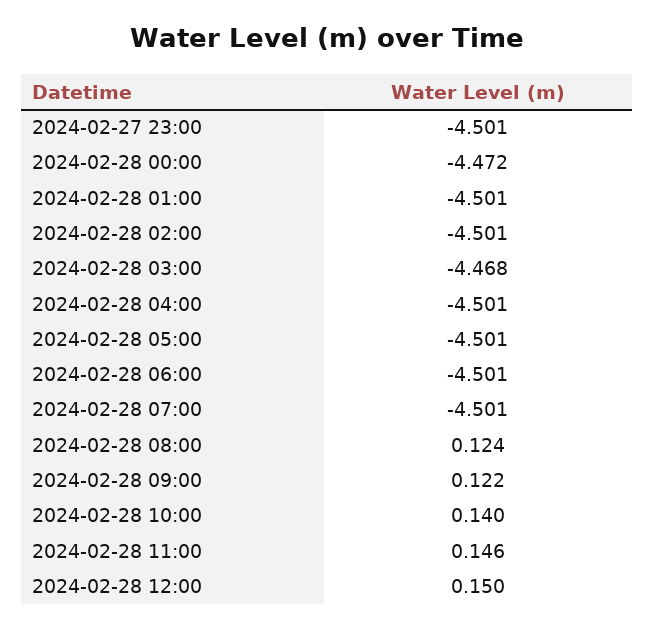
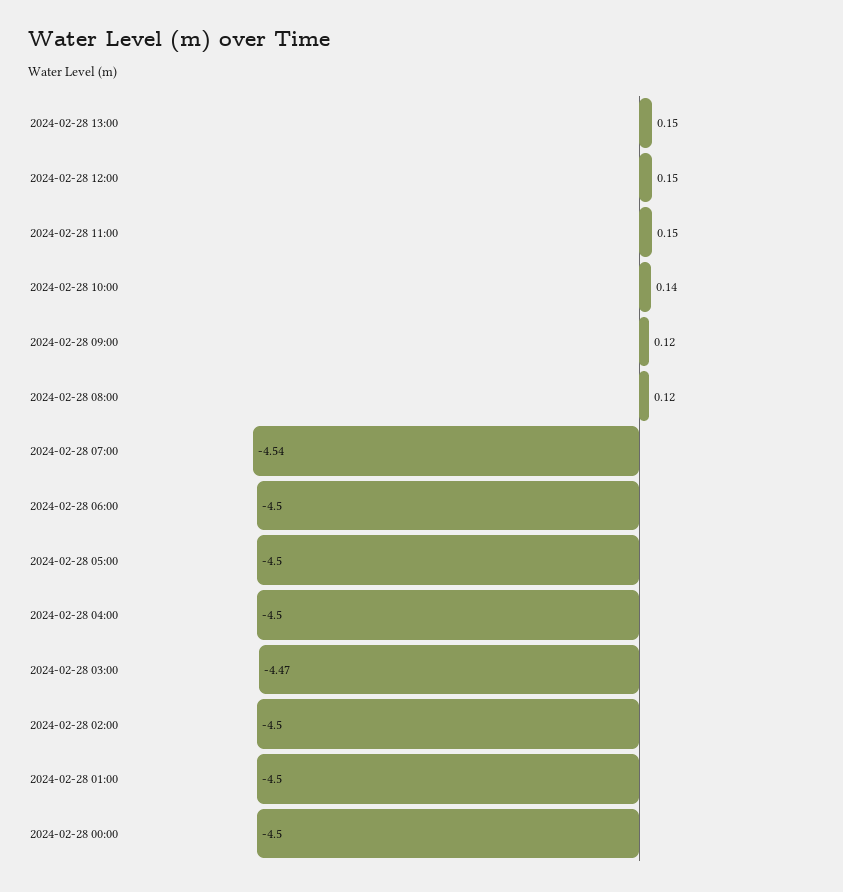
2024-02-27 23:00: -4.501 -> none
2024-02-28 00:00: -4.472 -> -4.5
2024-02-28 07:00: -4.501 -> -4.54
2024-02-28 13:00: none -> 0.15

